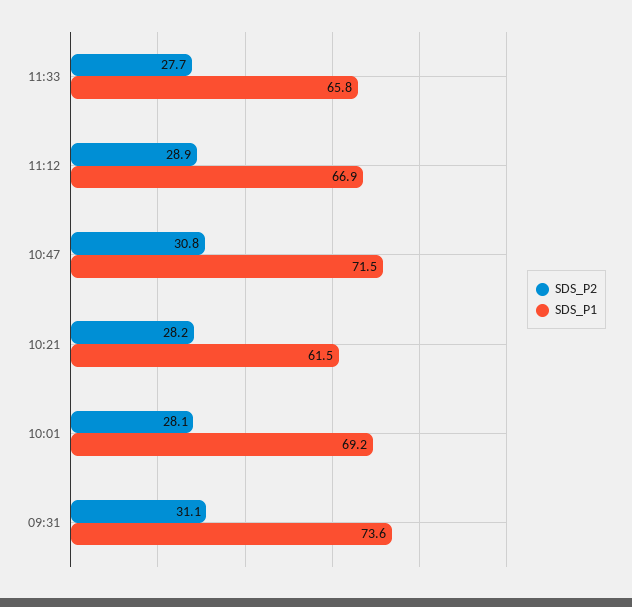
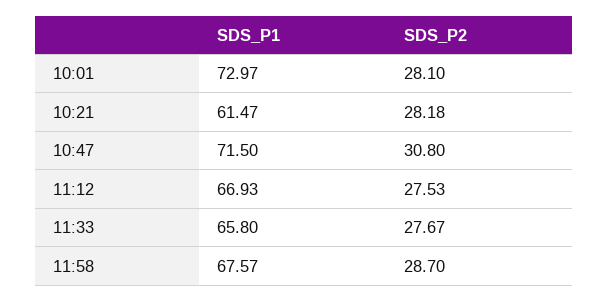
SDS_P2, 11:12: 28.9 -> 27.53
SDS_P1, 10:01: 69.2 -> 72.97
SDS_P2, 09:31: 31.1 -> none
SDS_P1, 09:31: 73.6 -> none
SDS_P1, 11:58: none -> 67.57
SDS_P2, 11:58: none -> 28.7

